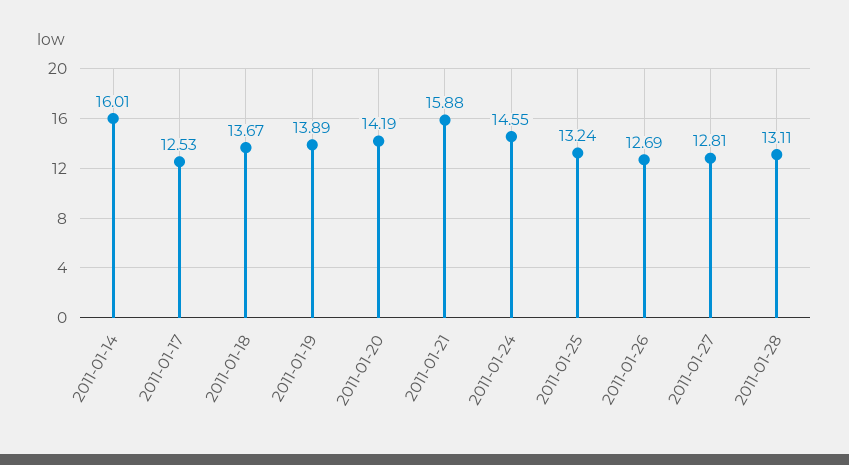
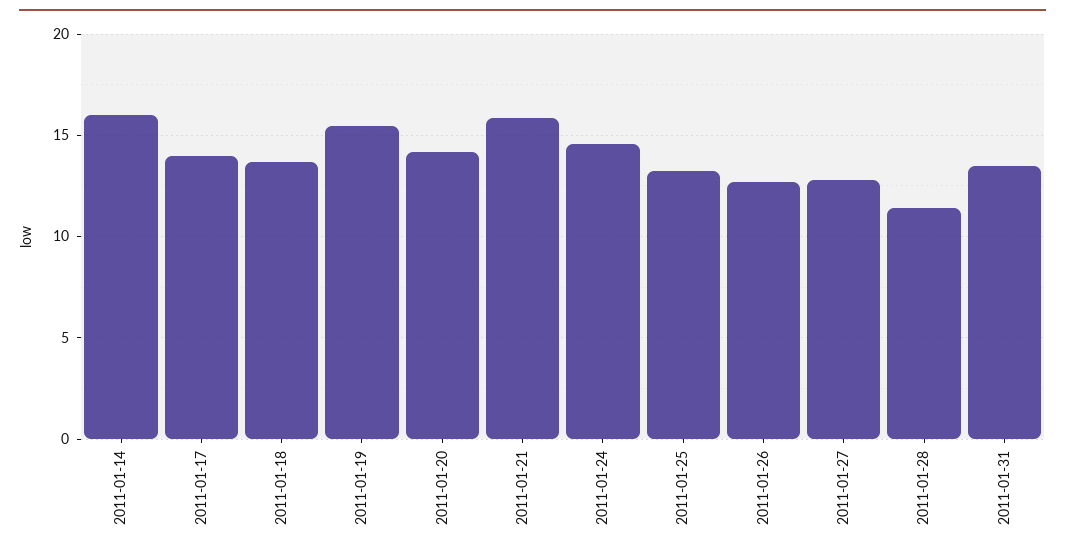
2011-01-17: 12.53 -> 14
2011-01-19: 13.89 -> 15.5
2011-01-28: 13.11 -> 11.5
2011-01-31: none -> 13.5

